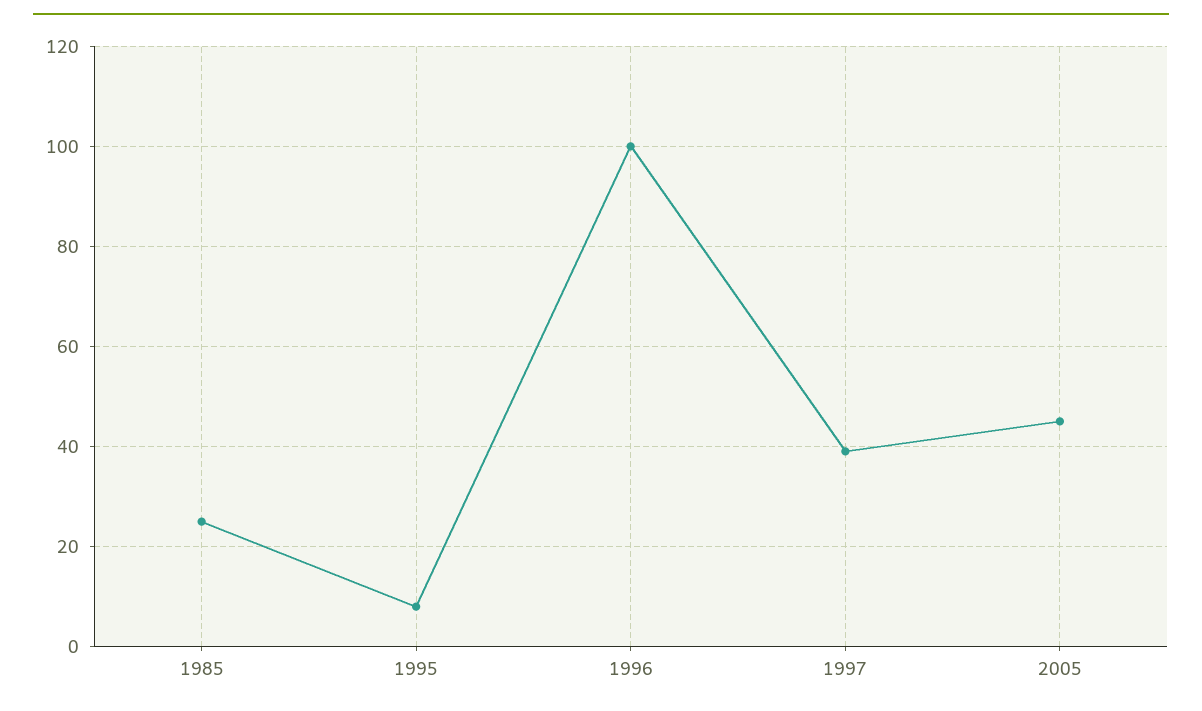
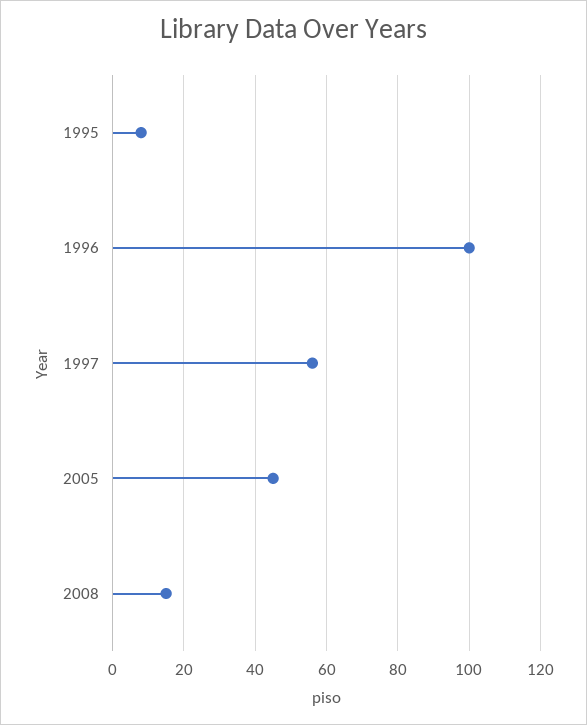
1985: 25 -> none
1997: 40 -> 55
2008: none -> 15

